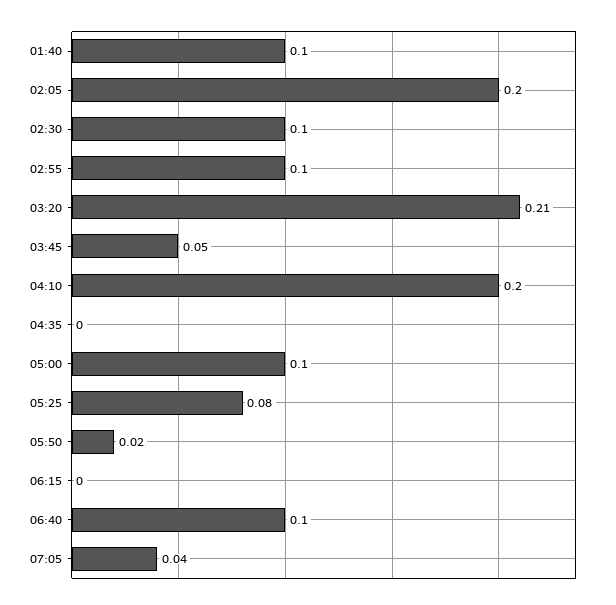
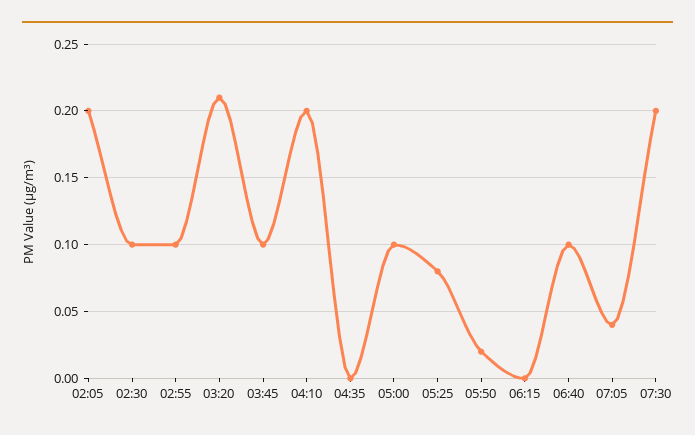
01:40: 0.1 -> none
03:45: 0.05 -> 0.1
07:30: none -> 0.2

